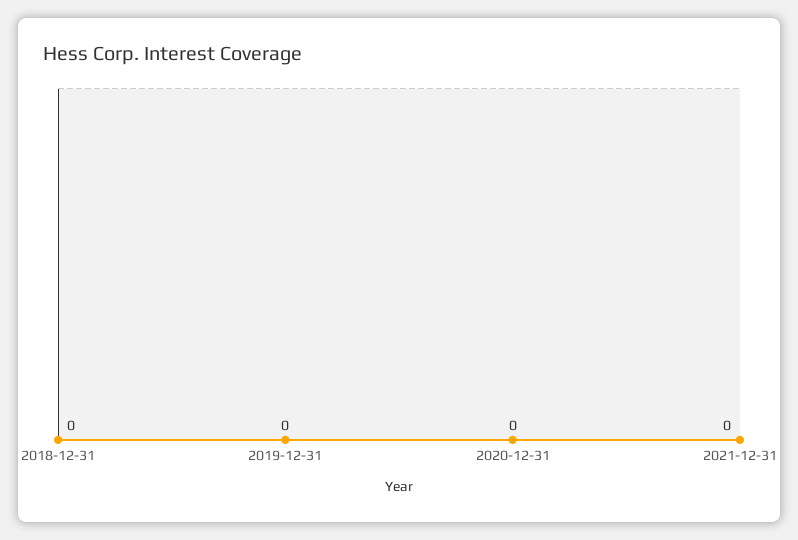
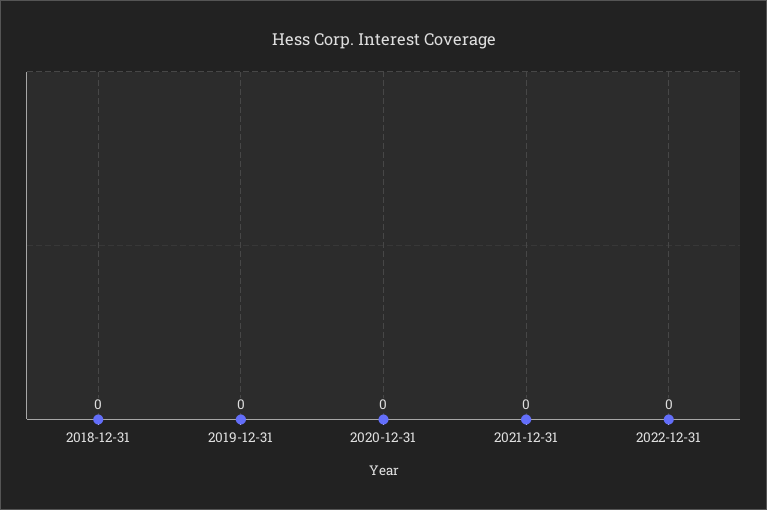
2022-12-31: none -> 0

